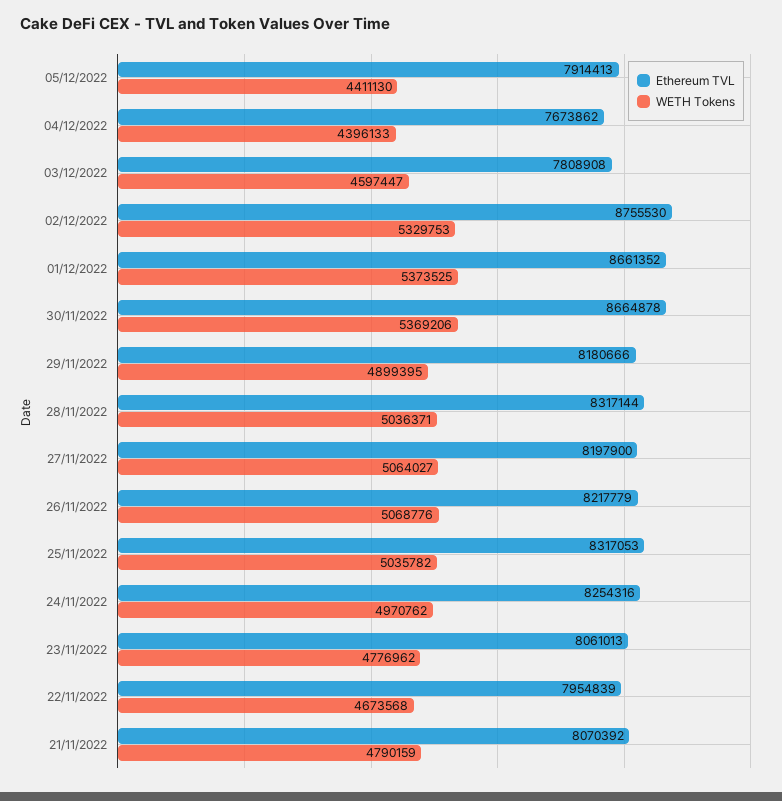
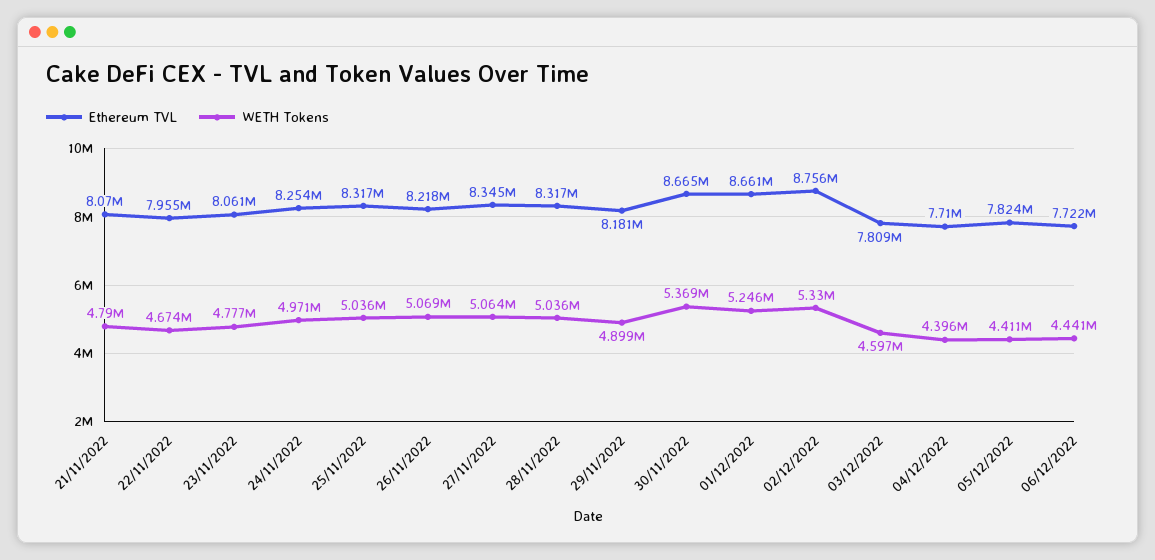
Ethereum TVL, 05/12/2022: 7914413 -> 7824000
Ethereum TVL, 04/12/2022: 7673862 -> 7710000
WETH Tokens, 01/12/2022: 5373525 -> 5246000
Ethereum TVL, 27/11/2022: 8197900 -> 8345000
Ethereum TVL, 06/12/2022: none -> 7722000
WETH Tokens, 06/12/2022: none -> 4441000

